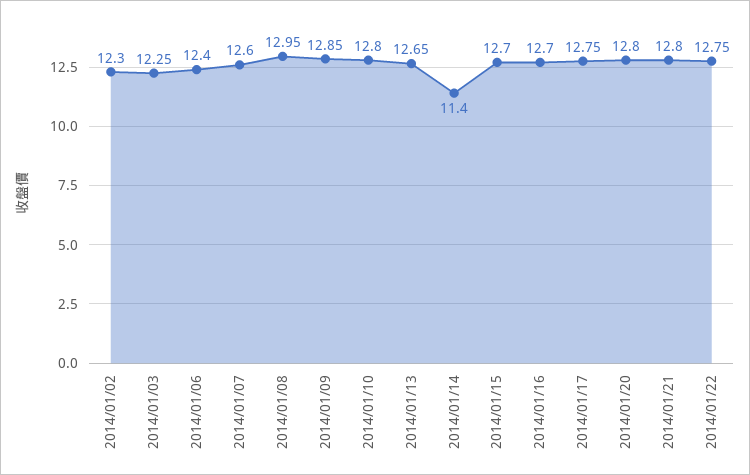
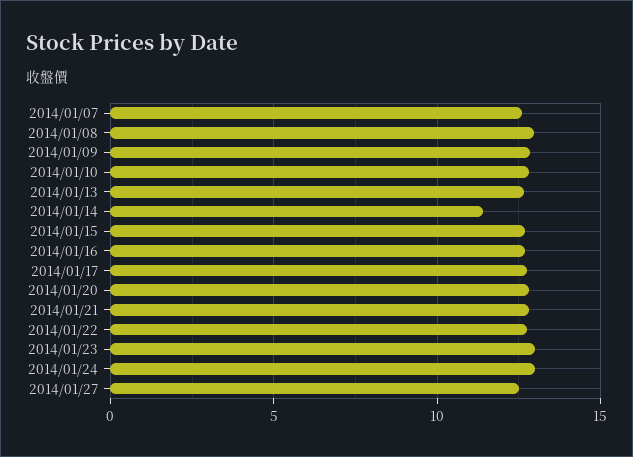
2014/01/02: 12.3 -> none
2014/01/03: 12.25 -> none
2014/01/06: 12.4 -> none
2014/01/23: none -> 13
2014/01/24: none -> 13
2014/01/27: none -> 12.5

